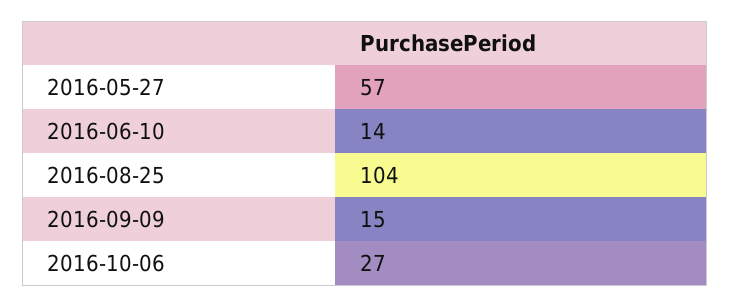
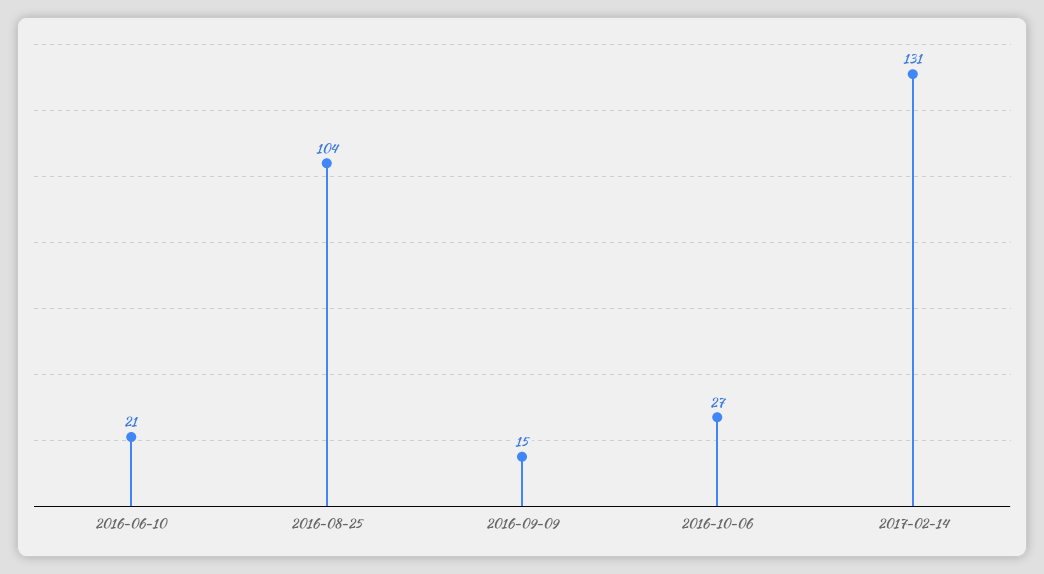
2016-05-27: 57 -> none
2016-06-10: 14 -> 21
2017-02-14: none -> 131

